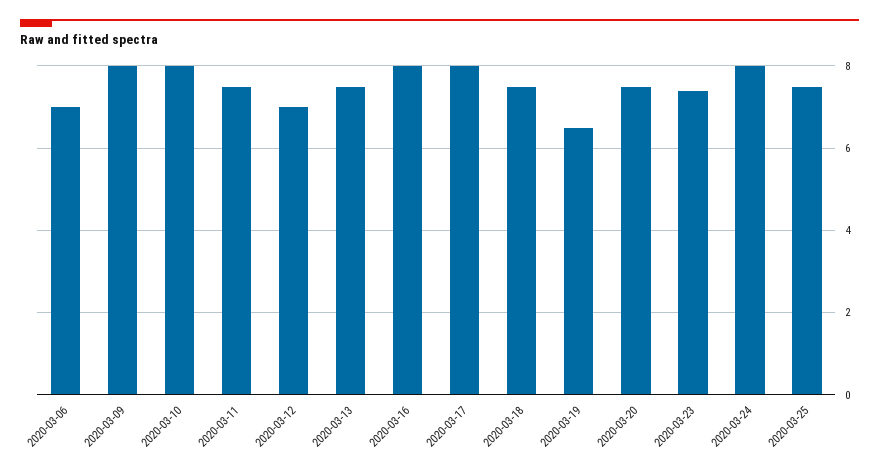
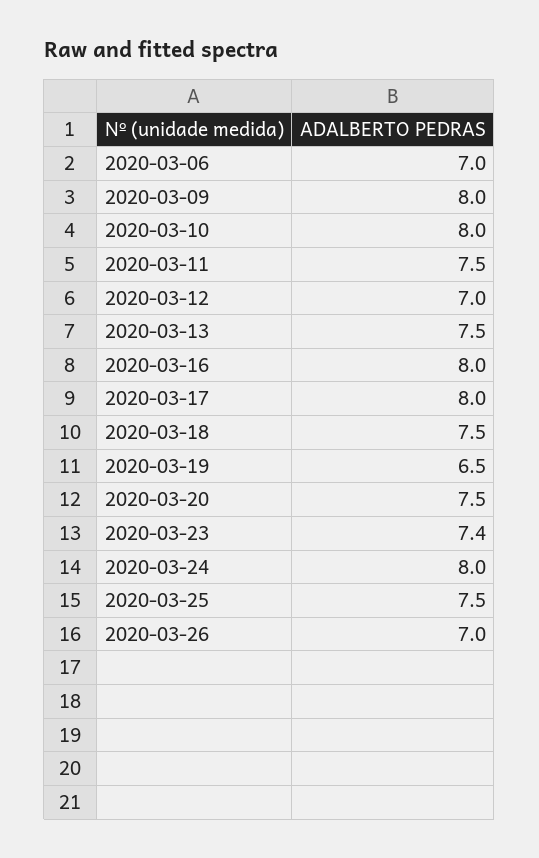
2020-03-26: none -> 7

